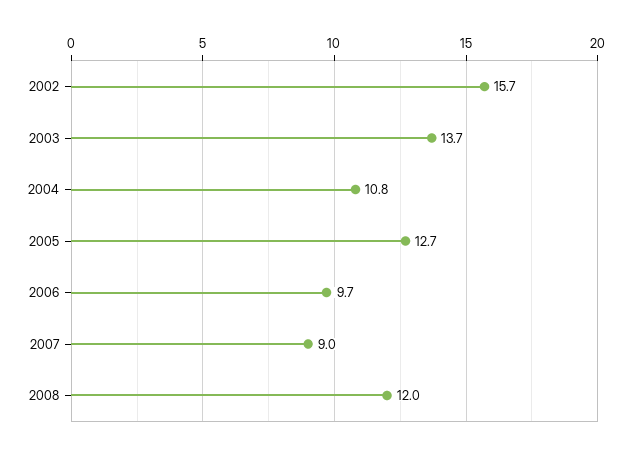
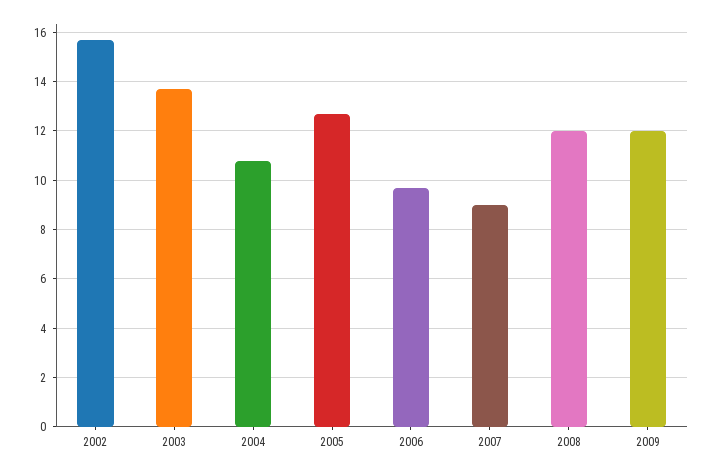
2009: none -> 12

